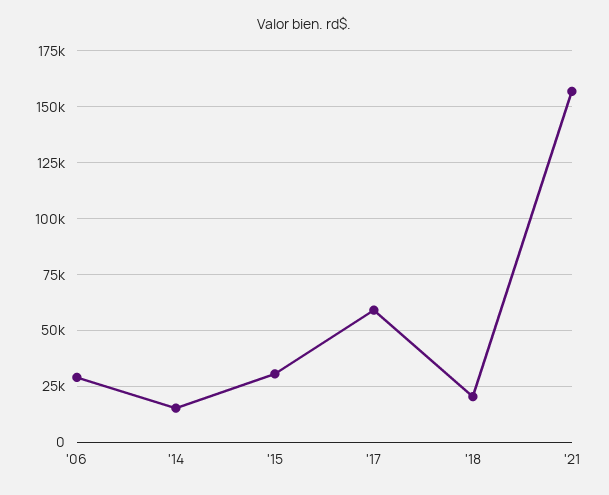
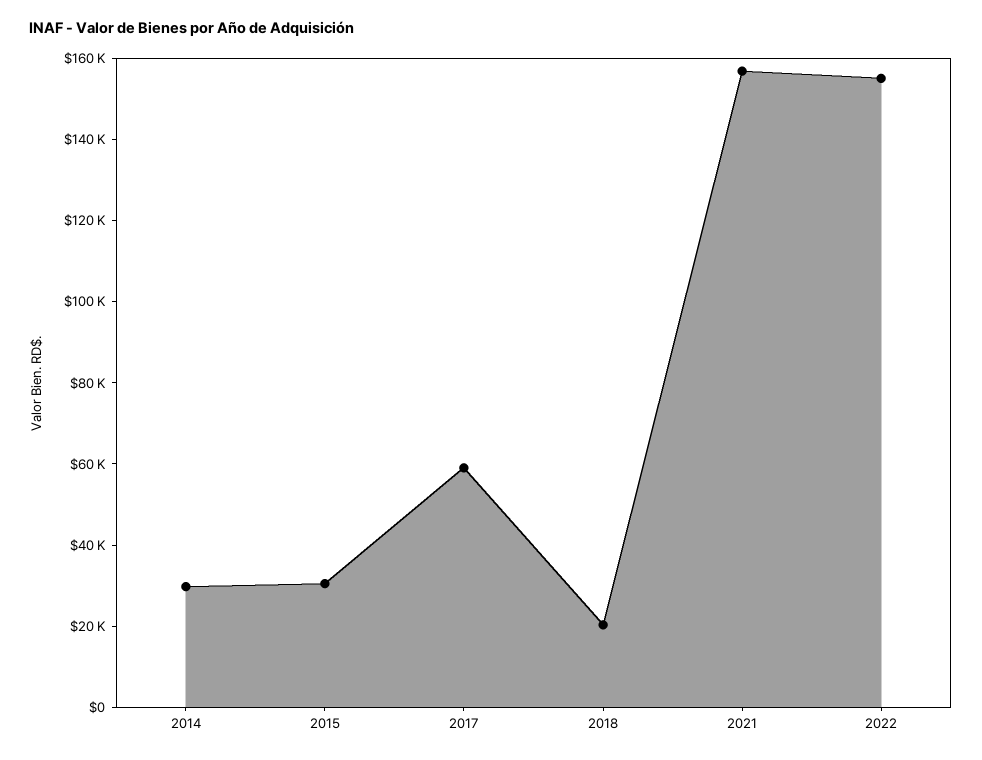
'06: 30000 -> none
'14: 15000 -> 30000
2022: none -> 155000

